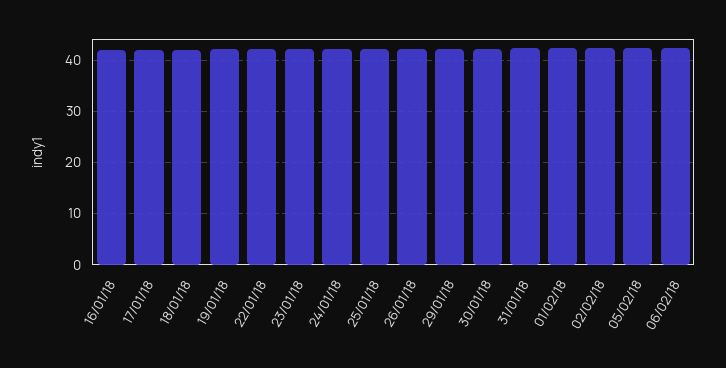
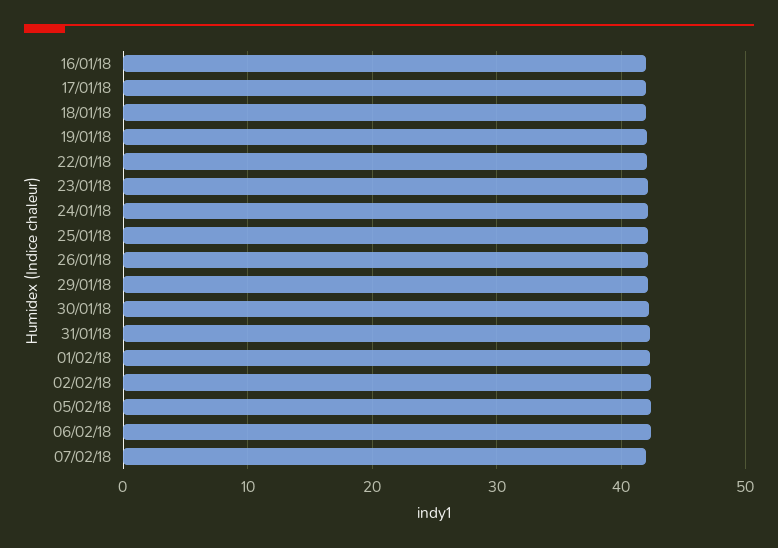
07/02/18: none -> 42

